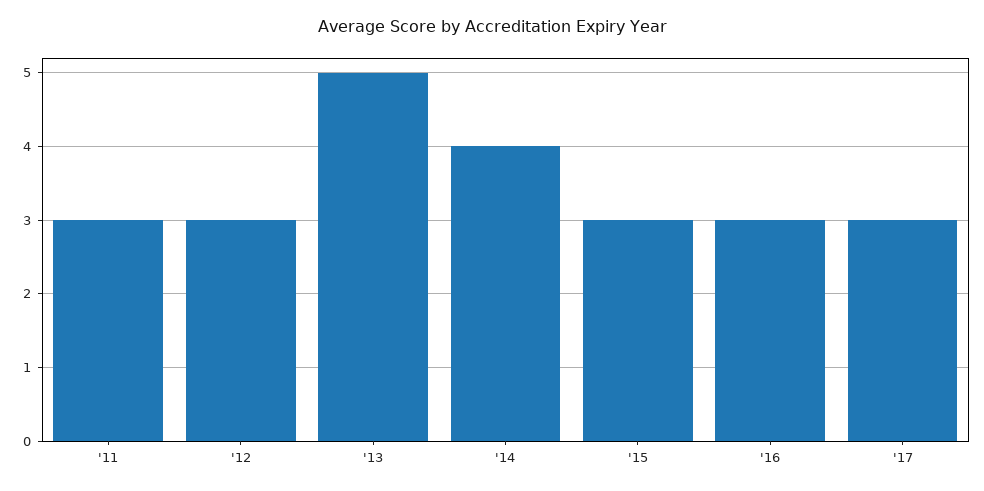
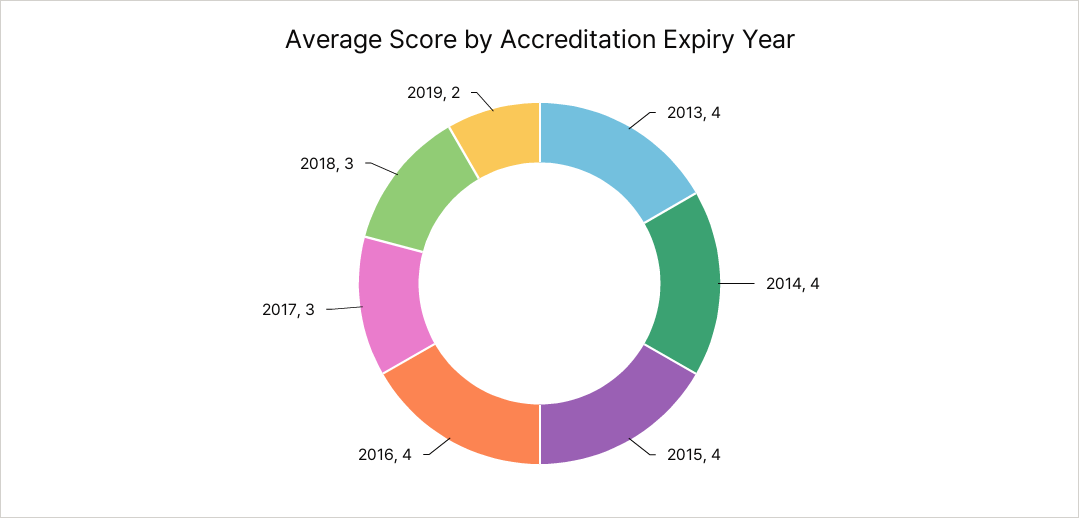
'11: 3 -> none
'12: 3 -> none
'13: 5 -> 4
'15: 3 -> 4
'16: 3 -> 4
2018: none -> 3
2019: none -> 2

